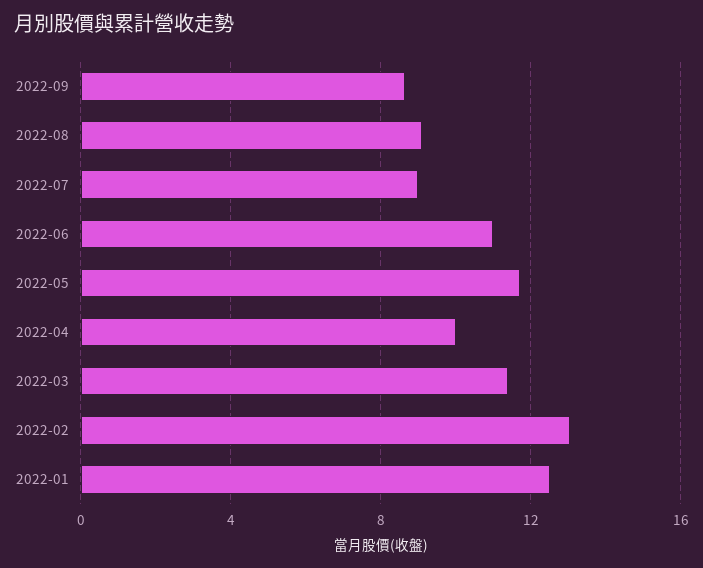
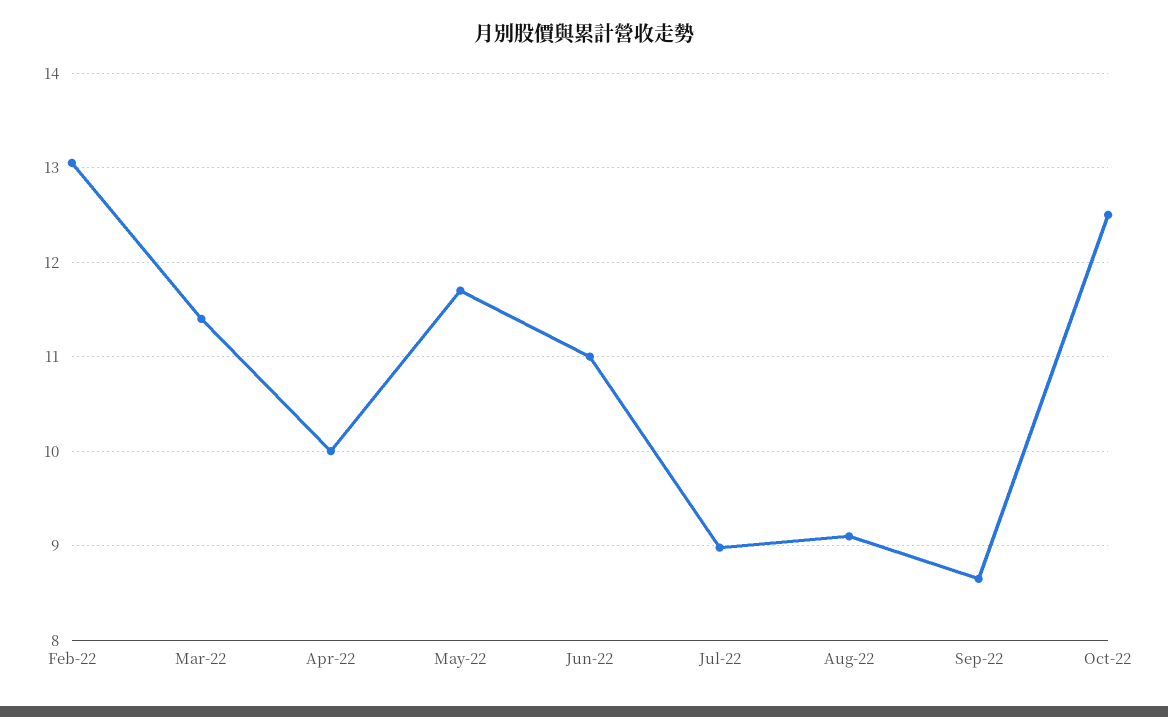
2022-01: 12.5 -> none
Oct-22: none -> 12.5

